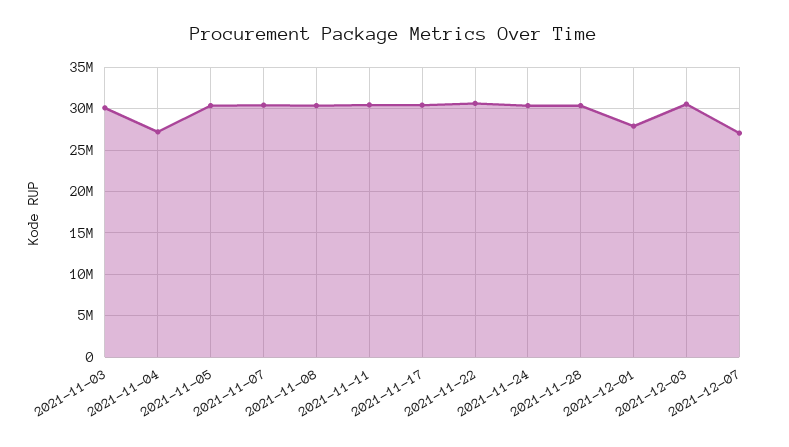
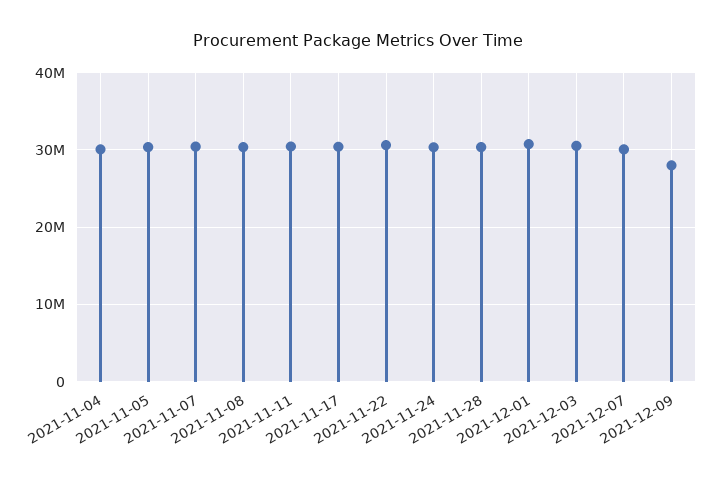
2021-11-03: 30000000 -> none
2021-11-04: 27000000 -> 30000000
2021-12-01: 28000000 -> 31000000
2021-12-07: 27000000 -> 30000000
2021-12-09: none -> 28000000

